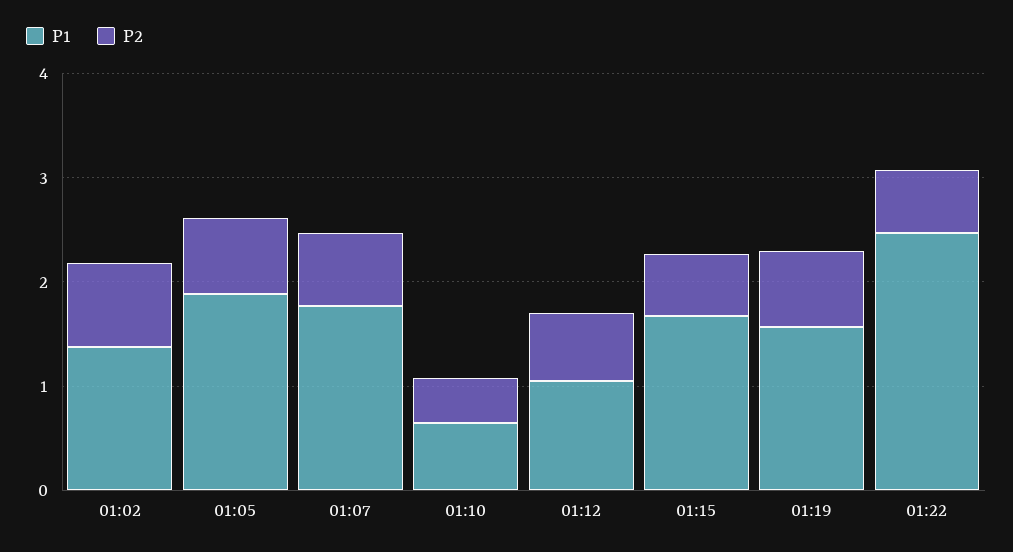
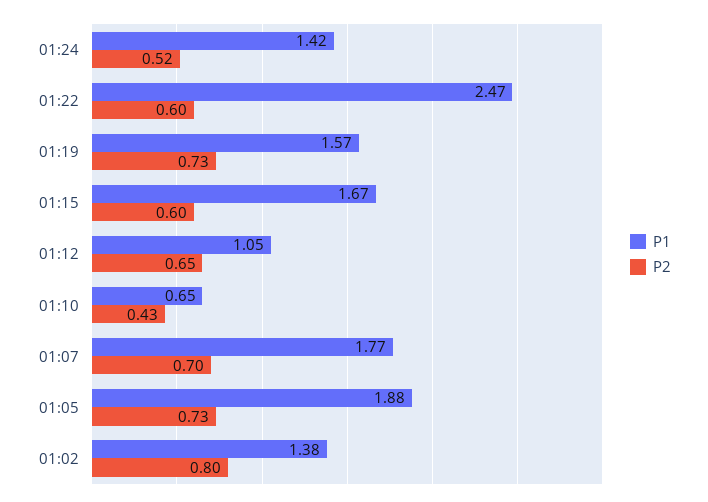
P1, 01:24: none -> 1.42
P2, 01:24: none -> 0.52

